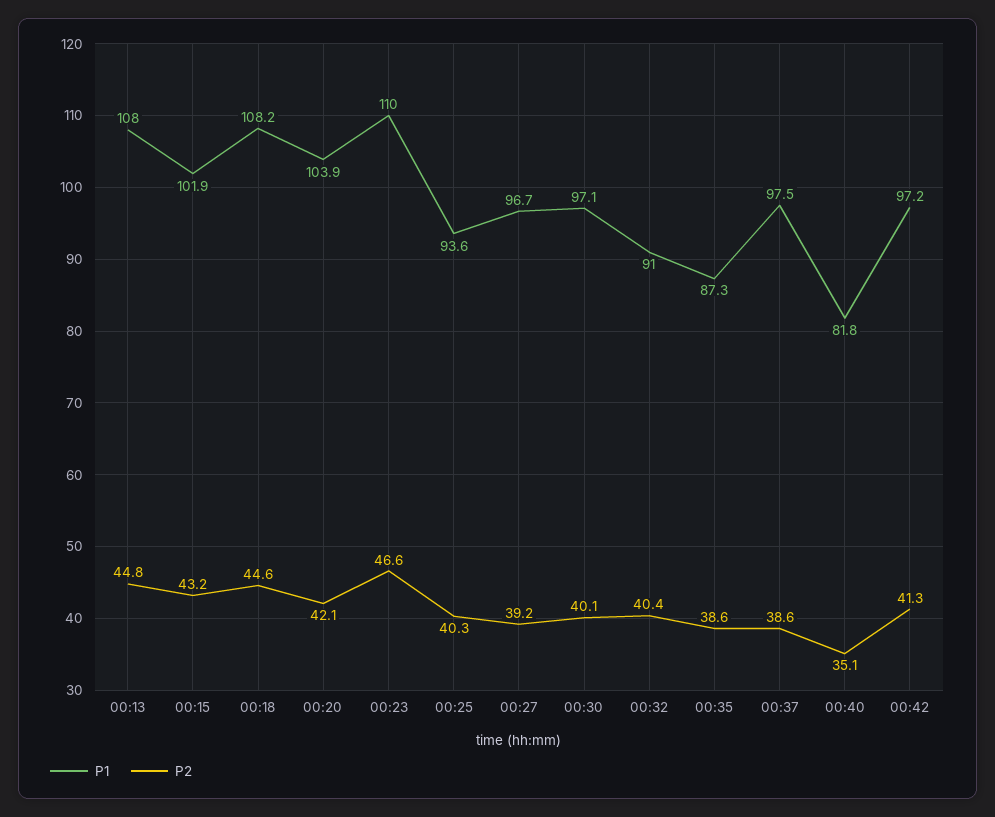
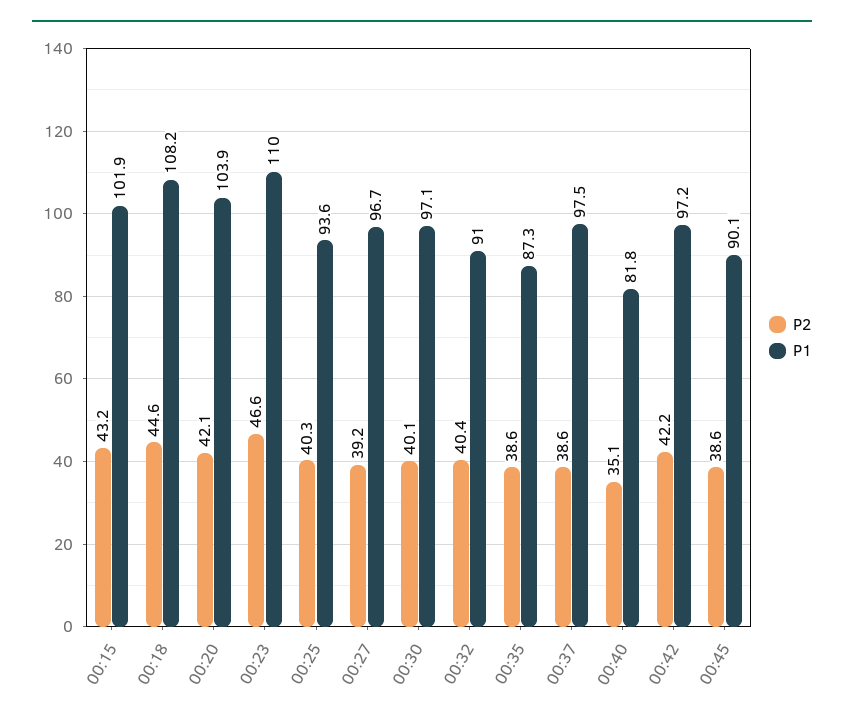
P1, 00:13: 108 -> none
P2, 00:13: 44.8 -> none
P2, 00:42: 41.3 -> 42.2
P2, 00:45: none -> 38.6
P1, 00:45: none -> 90.1

